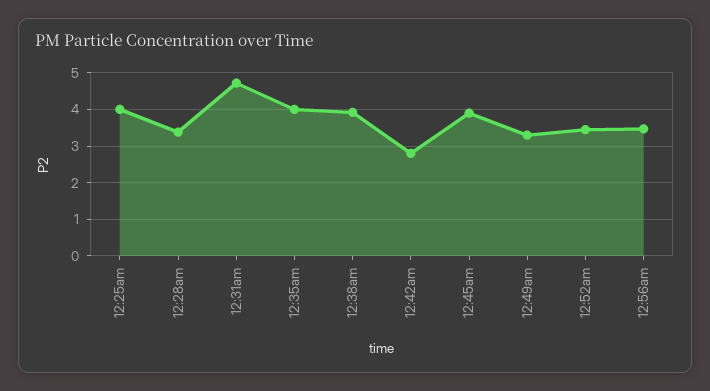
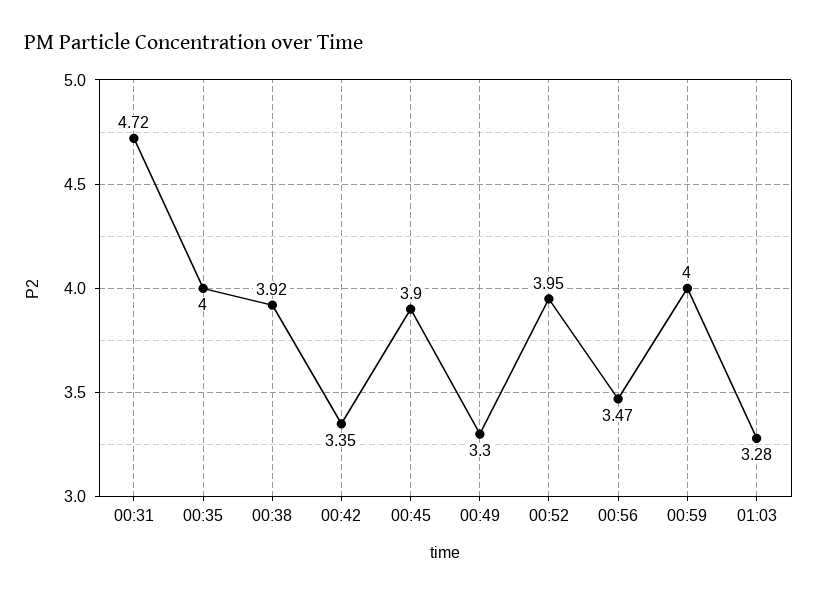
12:25am: 4 -> none
12:28am: 3.4 -> none
12:42am: 2.8 -> 3.35
12:52am: 3.4 -> 3.95
00:59: none -> 4
01:03: none -> 3.28

